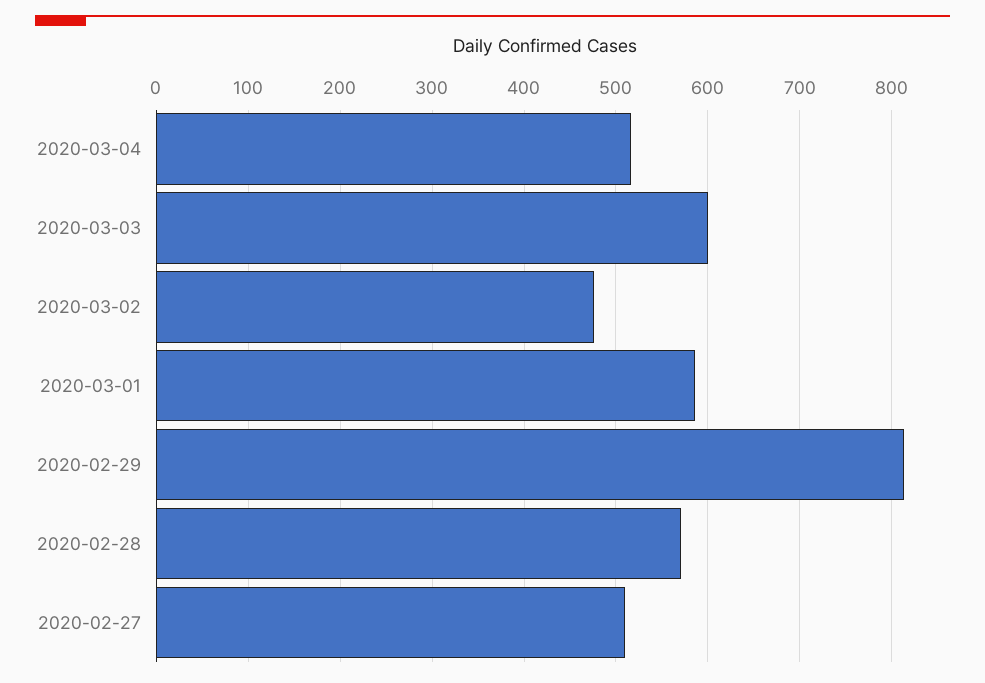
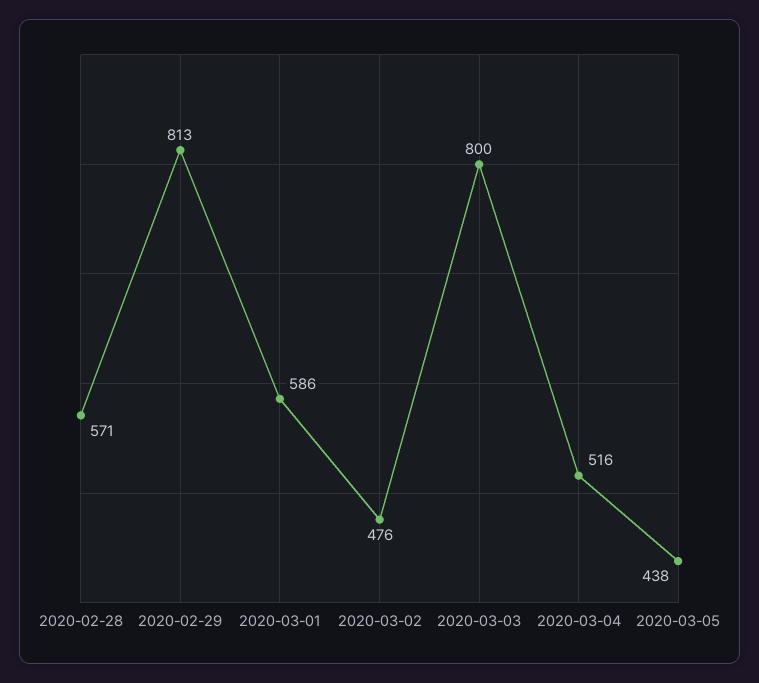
2020-03-03: 600 -> 800
2020-02-27: 510 -> none
2020-03-05: none -> 438

